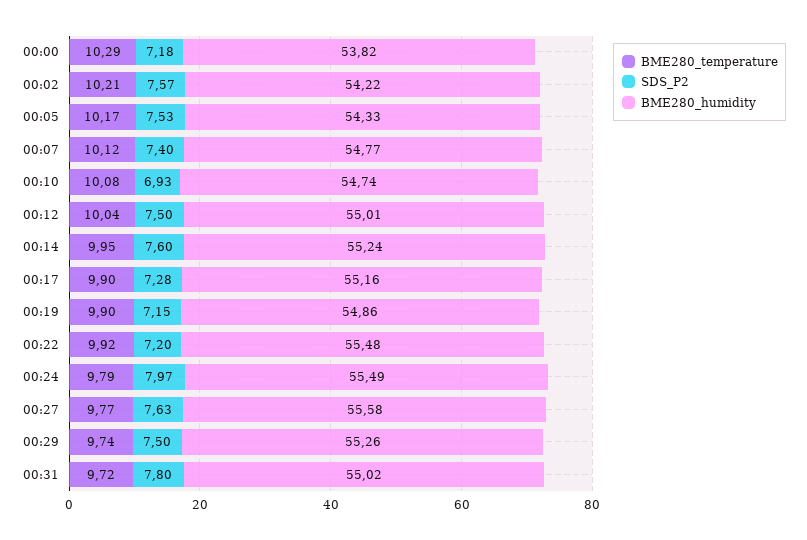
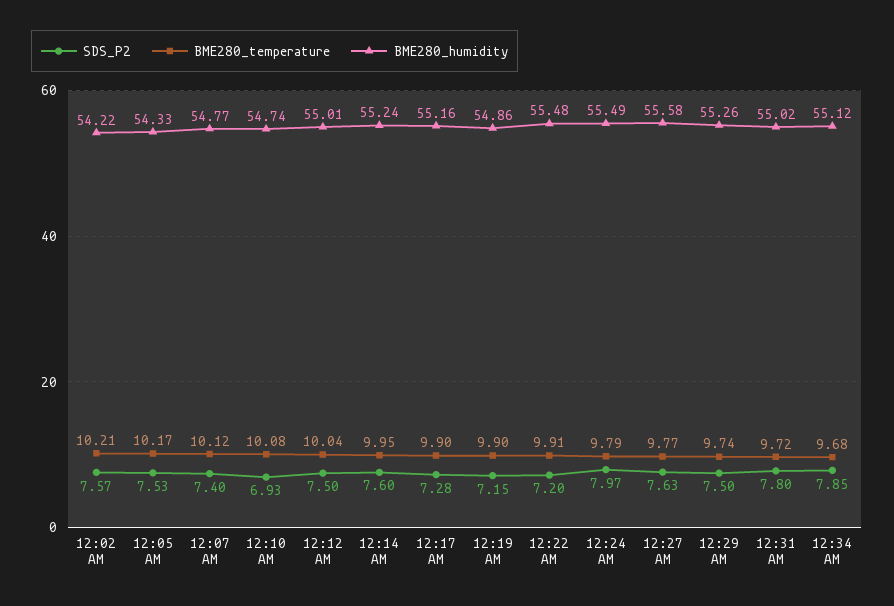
BME280_temperature, 00:00: 10.29 -> none
SDS_P2, 00:00: 7.18 -> none
BME280_humidity, 00:00: 53.82 -> none
BME280_temperature, 00:22: 9.92 -> 9.91
SDS_P2, 12:34 AM: none -> 7.85
BME280_temperature, 12:34 AM: none -> 9.68
BME280_humidity, 12:34 AM: none -> 55.12

